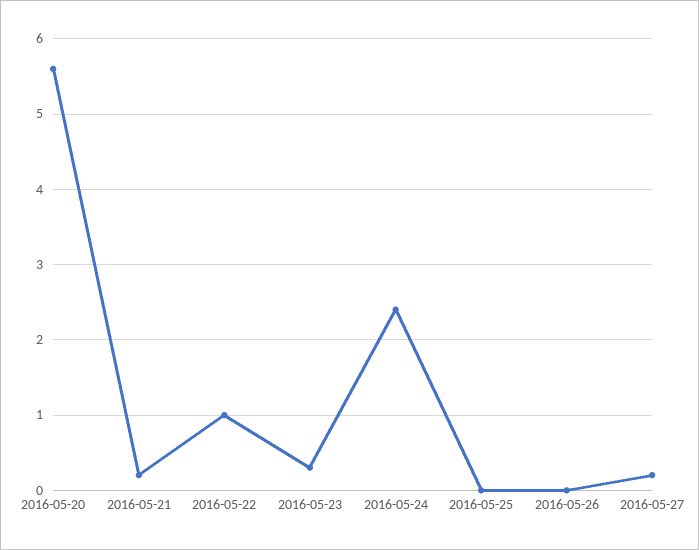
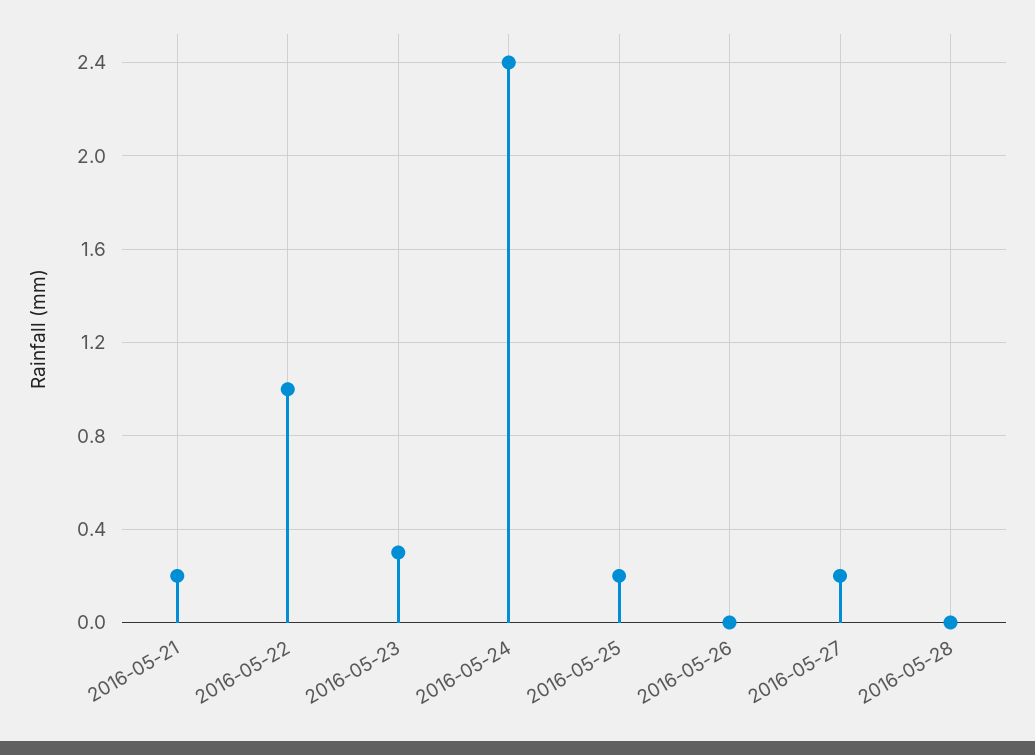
2016-05-20: 5.6 -> none
2016-05-25: 0 -> 0.2
2016-05-28: none -> 0

